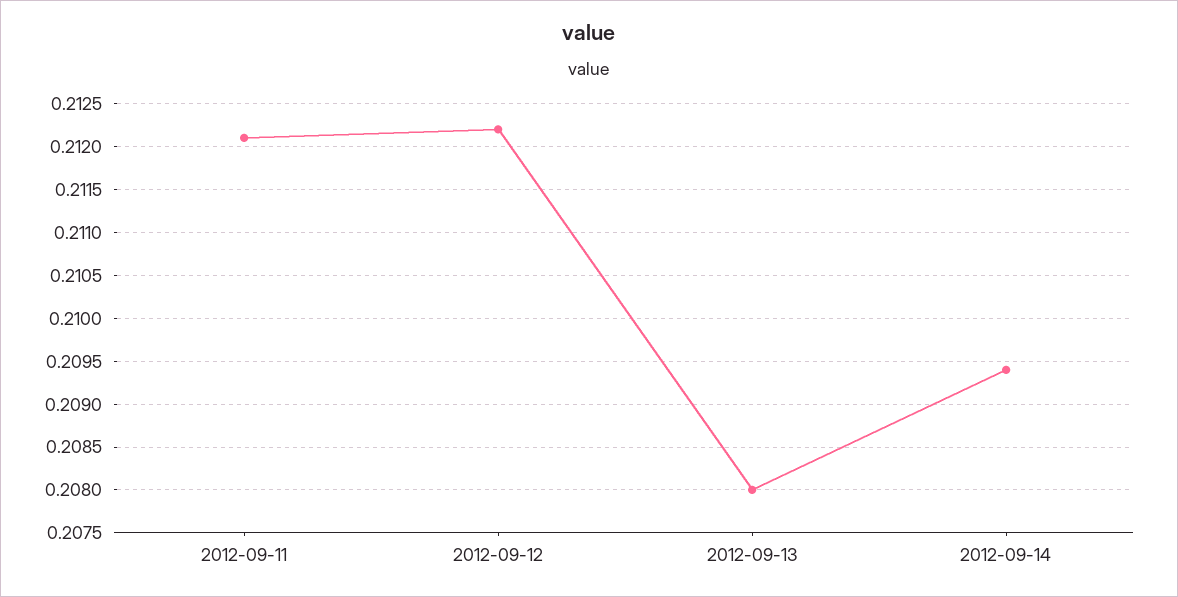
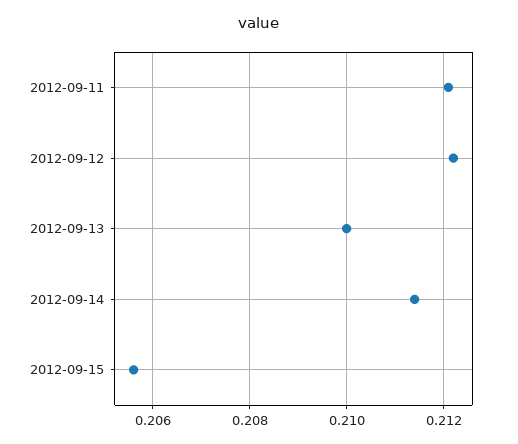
2012-09-13: 0.208 -> 0.21
2012-09-14: 0.2094 -> 0.2115
2012-09-15: none -> 0.2055

